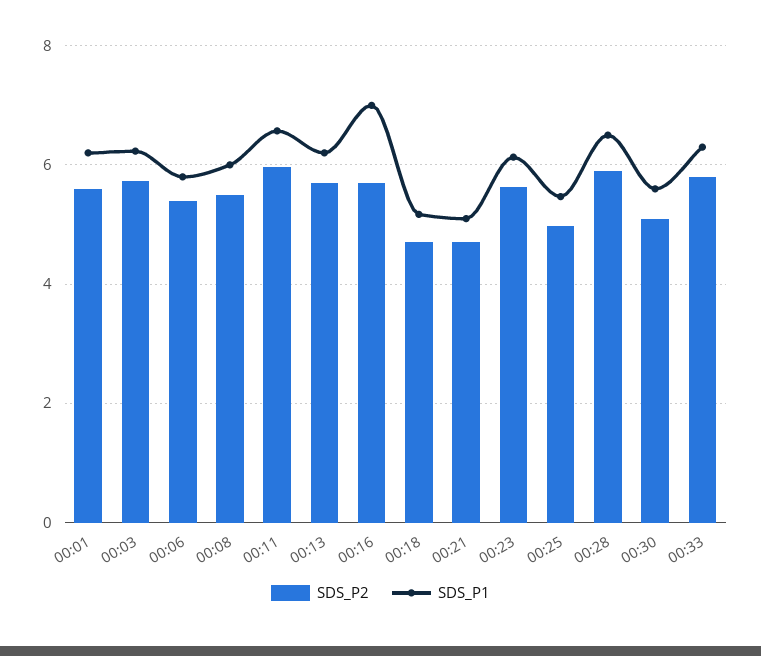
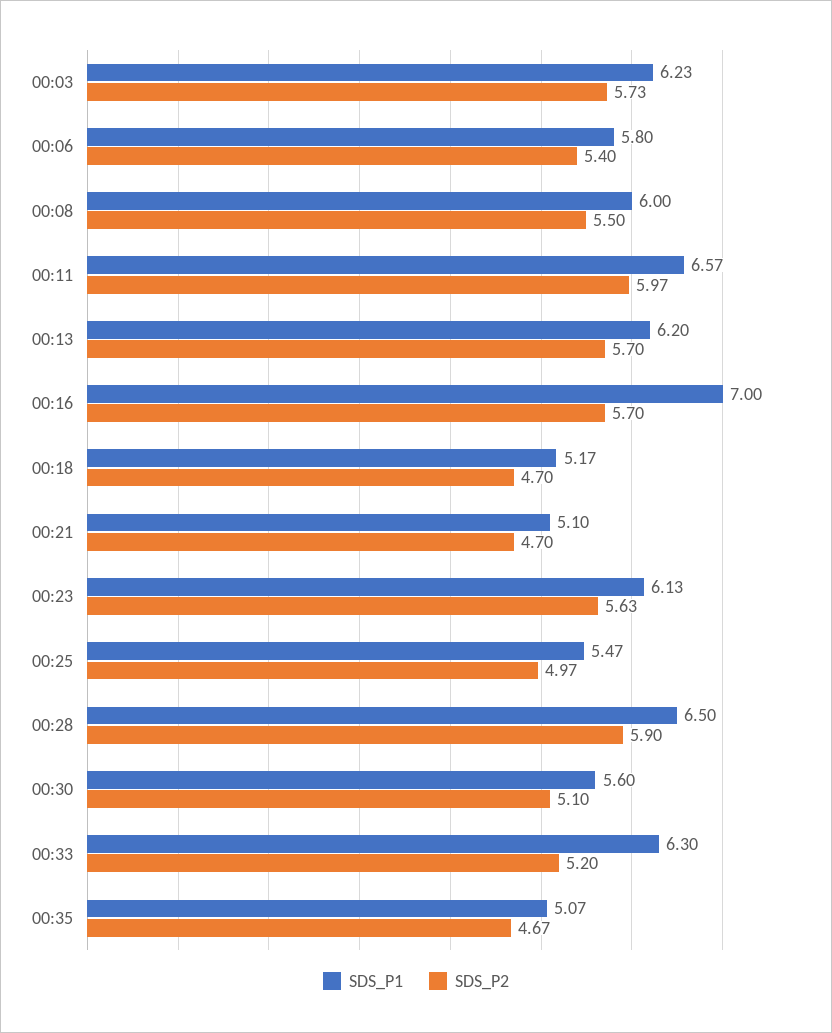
SDS_P2, 00:01: 5.6 -> none
SDS_P1, 00:01: 6.2 -> none
SDS_P2, 00:33: 5.8 -> 5.2
SDS_P1, 00:35: none -> 5.07
SDS_P2, 00:35: none -> 4.67

